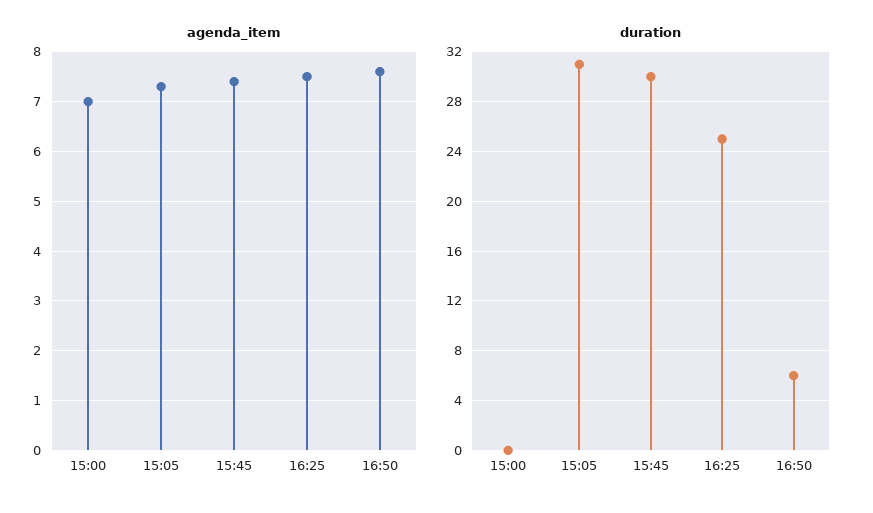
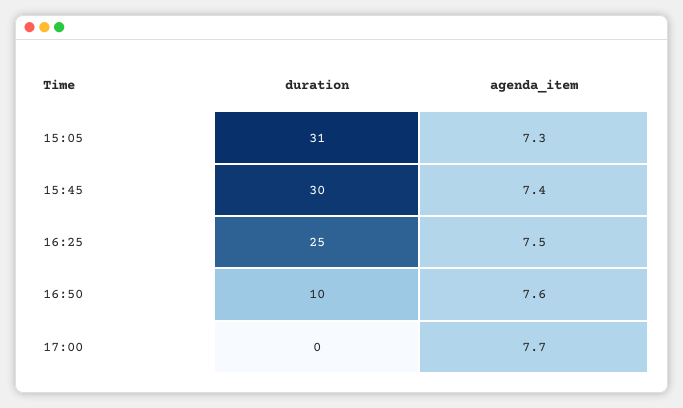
agenda_item, 15:00: 7 -> none
duration, 15:00: 0 -> none
duration, 16:50: 6 -> 10
duration, 17:00: none -> 0
agenda_item, 17:00: none -> 7.7

